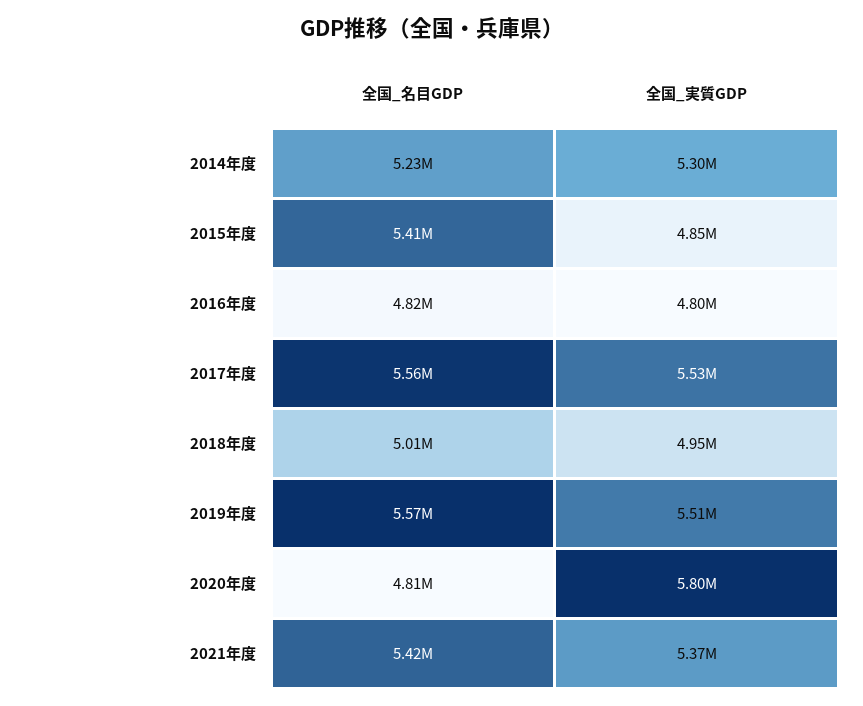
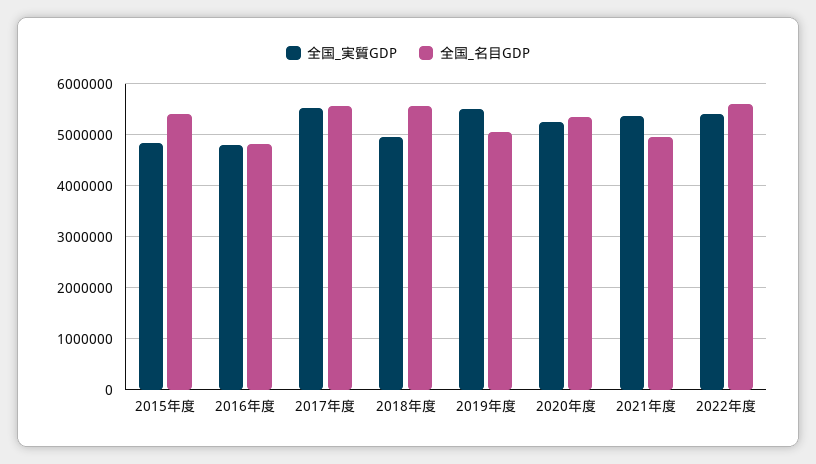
全国_名目GDP, 2014年度: 5230000 -> none
全国_実質GDP, 2014年度: 5300000 -> none
全国_名目GDP, 2018年度: 5010000 -> 5600000
全国_名目GDP, 2019年度: 5570000 -> 5000000
全国_名目GDP, 2020年度: 4810000 -> 5400000
全国_実質GDP, 2020年度: 5800000 -> 5200000
全国_名目GDP, 2021年度: 5420000 -> 5000000
全国_実質GDP, 2022年度: none -> 5400000
全国_名目GDP, 2022年度: none -> 5600000

